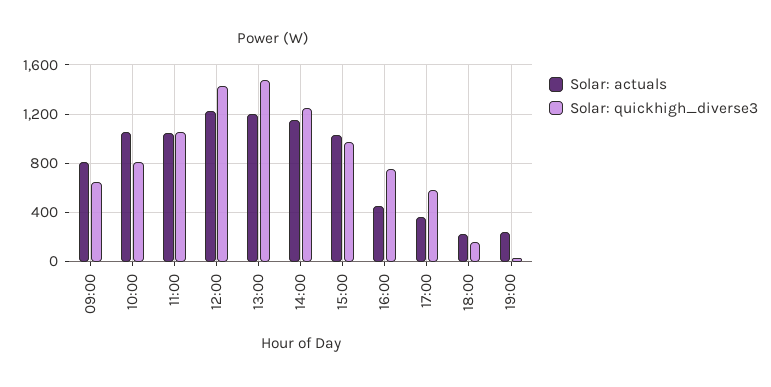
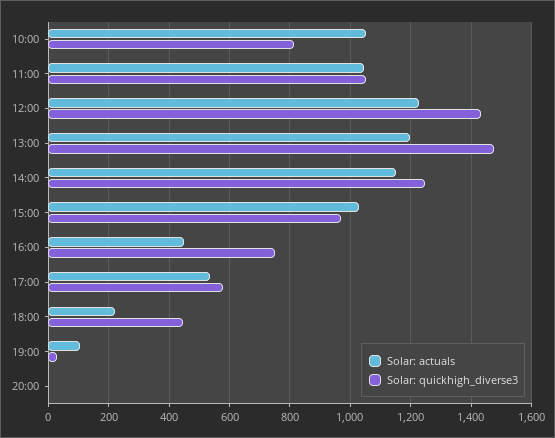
Solar: actuals, 09:00: 800 -> none
Solar: quickhigh_diverse3, 09:00: 650 -> none
Solar: actuals, 17:00: 350 -> 540
Solar: quickhigh_diverse3, 18:00: 150 -> 440
Solar: actuals, 19:00: 250 -> 100
Solar: actuals, 20:00: none -> 0
Solar: quickhigh_diverse3, 20:00: none -> 0

